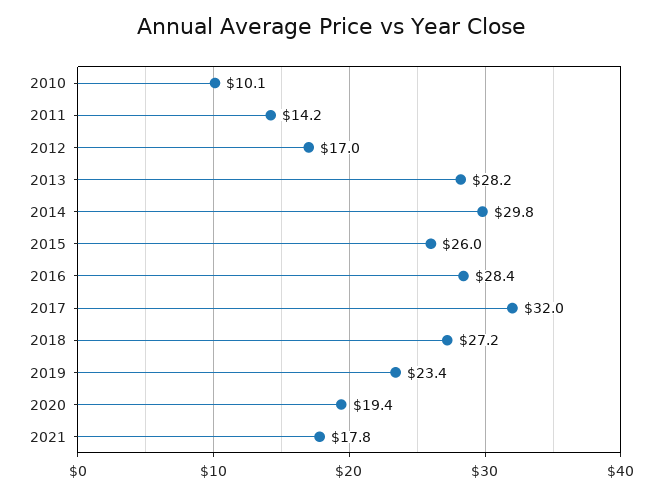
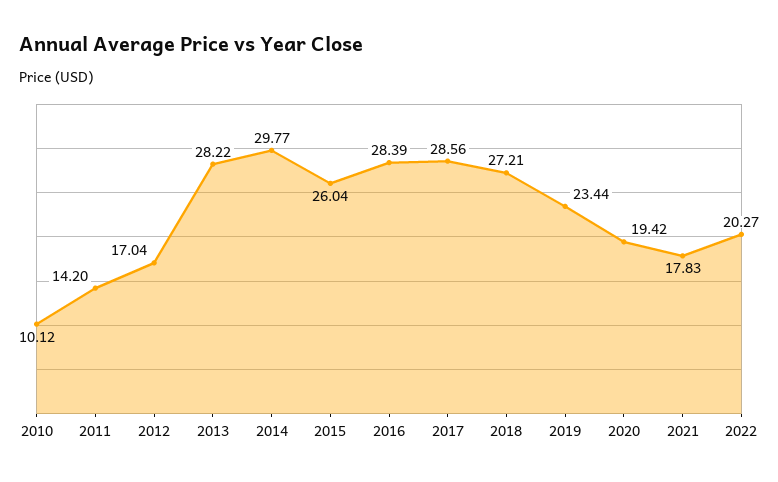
2017: 32 -> 28.56
2022: none -> 20.27

